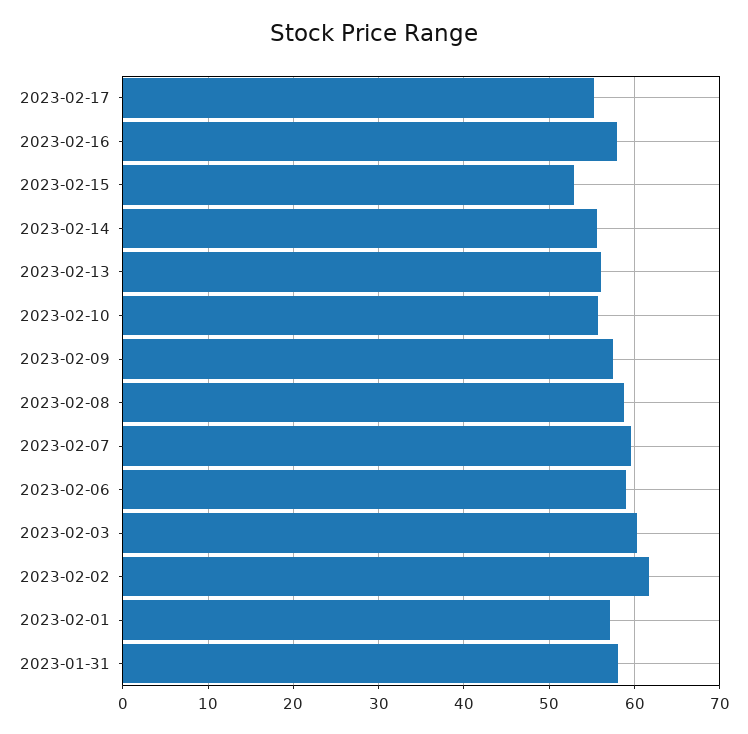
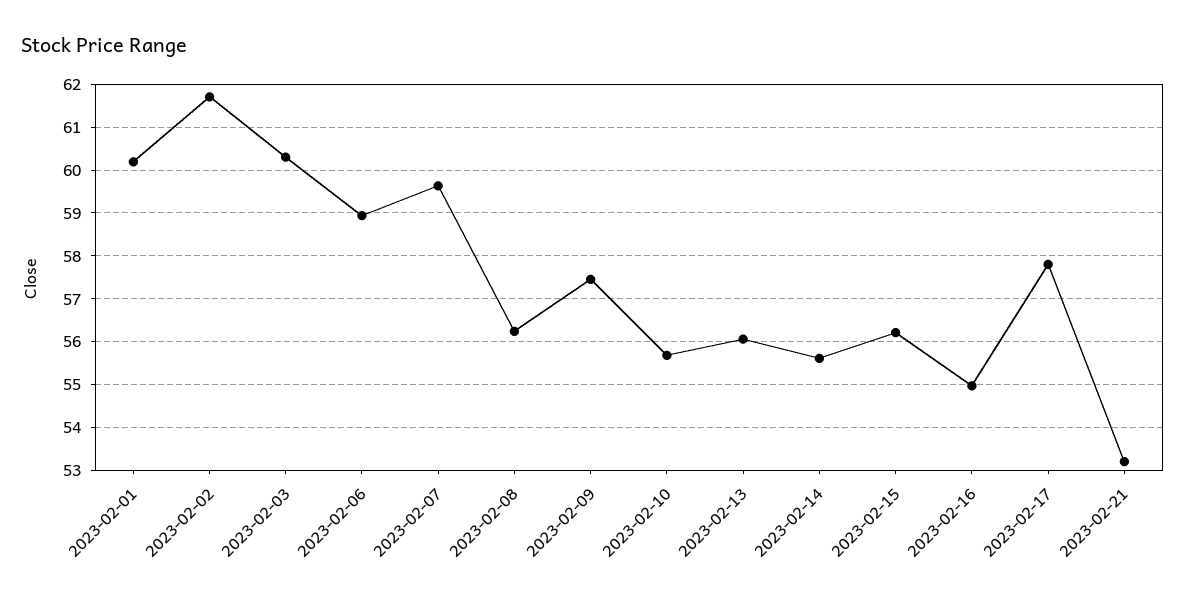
2023-02-17: 55 -> 57.8
2023-02-16: 58 -> 55
2023-02-15: 53 -> 56.2
2023-02-08: 59 -> 56.2
2023-02-01: 57 -> 60.2
2023-01-31: 58 -> none
2023-02-21: none -> 53.2

